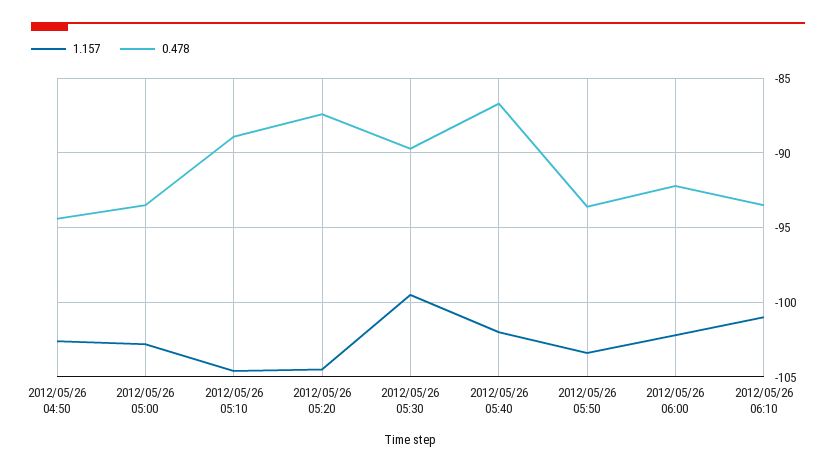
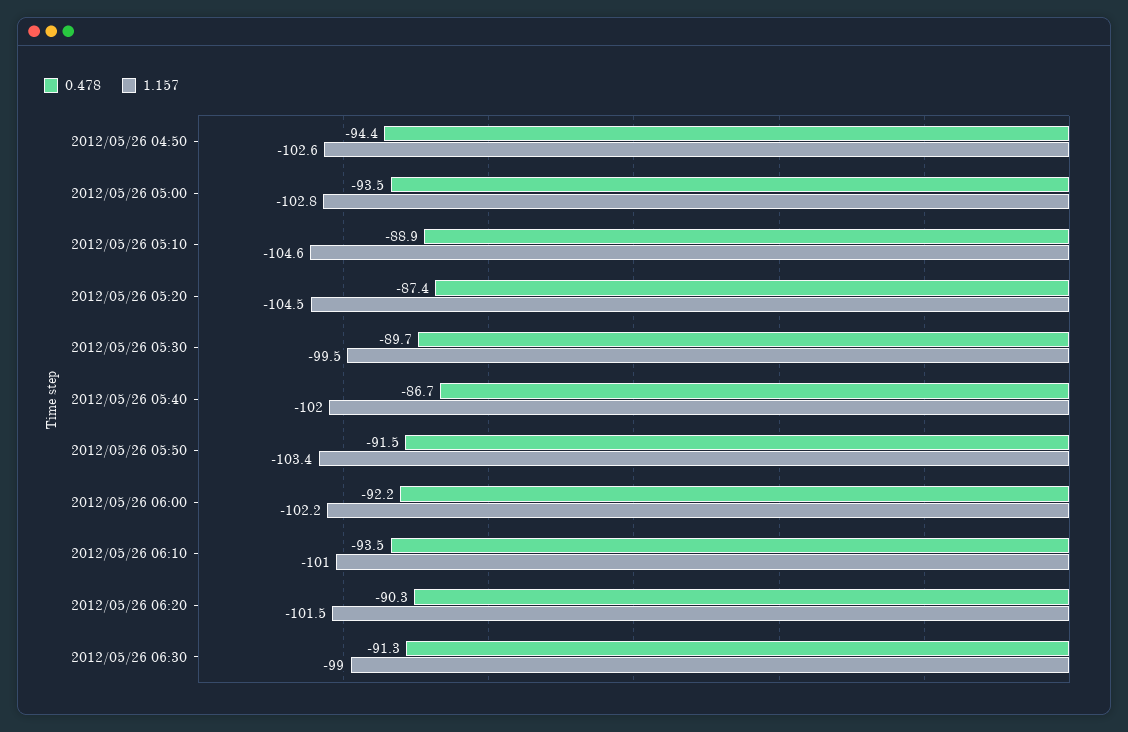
0.478, 2012/05/26 05:50: -93.5 -> -91.5
0.478, 2012/05/26 06:20: none -> -90.3
1.157, 2012/05/26 06:20: none -> -101.5
0.478, 2012/05/26 06:30: none -> -91.3
1.157, 2012/05/26 06:30: none -> -99

